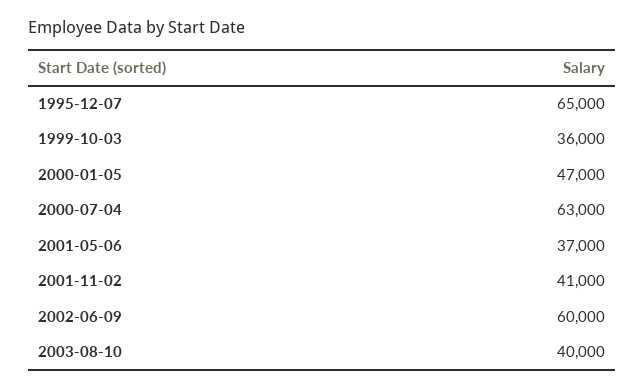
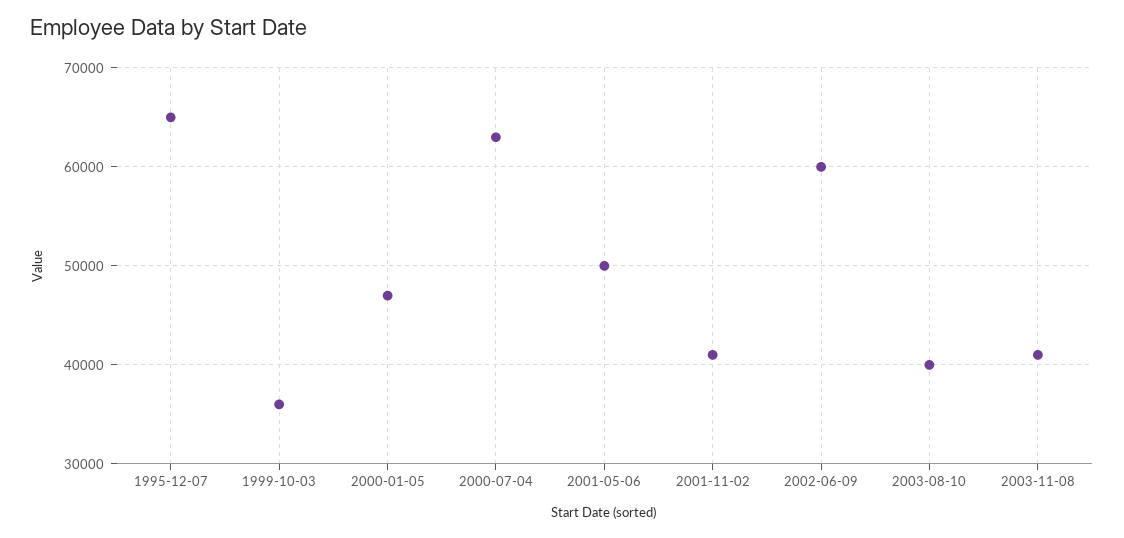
2001-05-06: 37000 -> 50000
2003-11-08: none -> 41000

